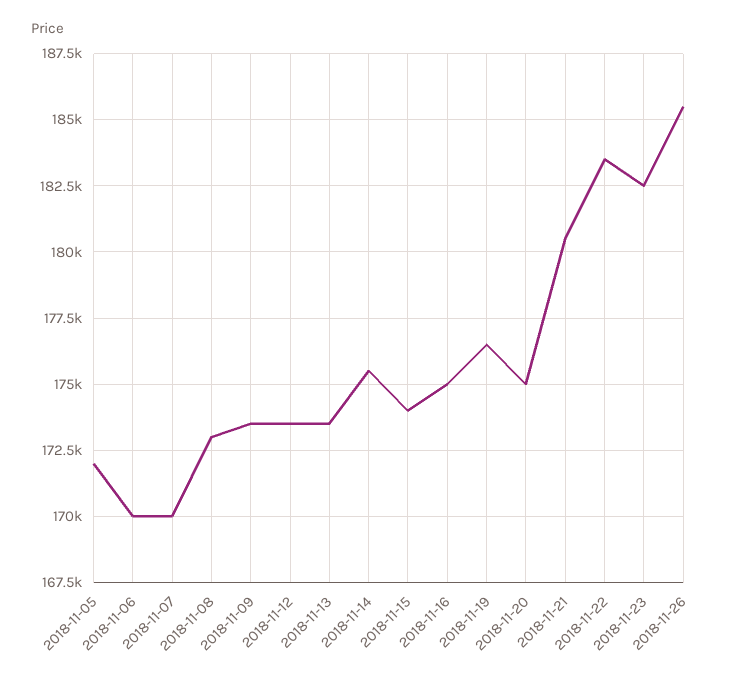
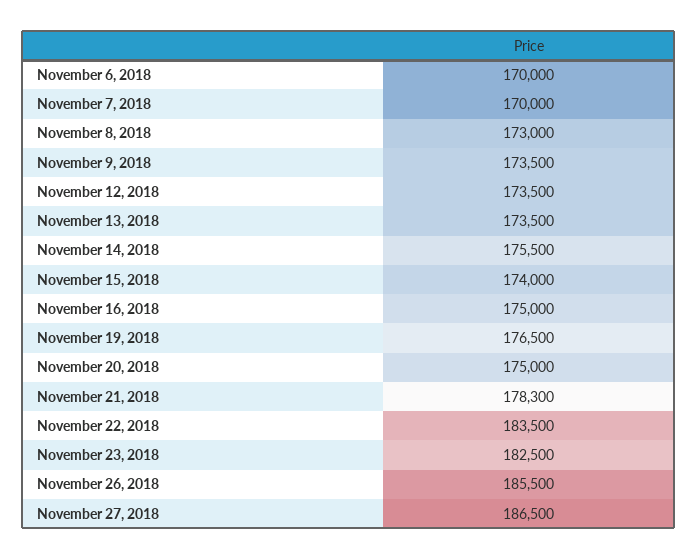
2018-11-05: 172000 -> none
2018-11-21: 180500 -> 178300
November 27, 2018: none -> 186500

